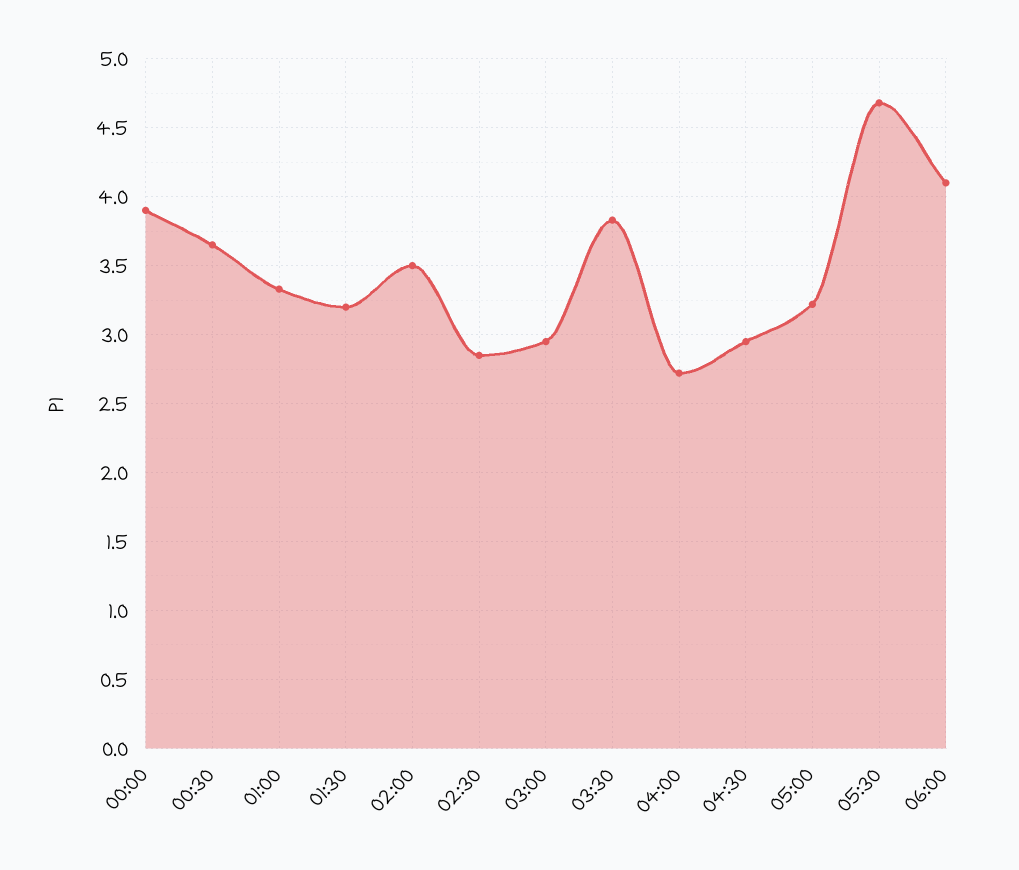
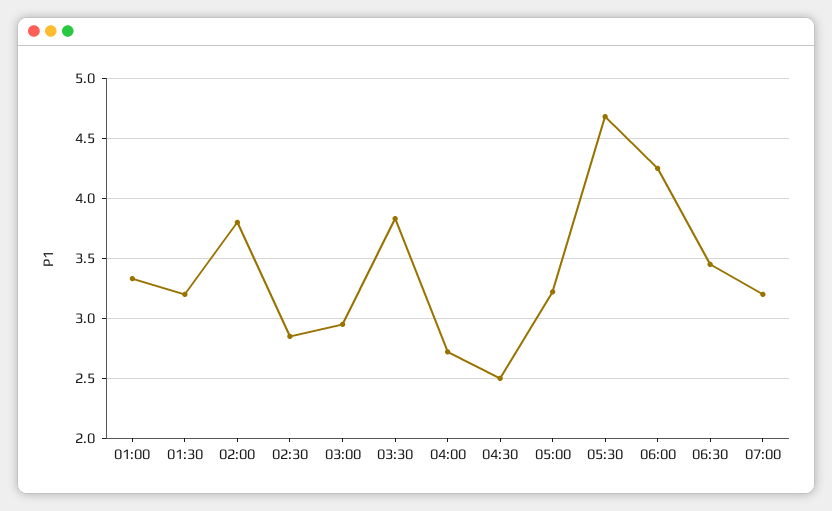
00:00: 3.9 -> none
00:30: 3.65 -> none
02:00: 3.5 -> 3.8
04:30: 2.95 -> 2.5
06:00: 4.1 -> 4.25
06:30: none -> 3.45
07:00: none -> 3.2

